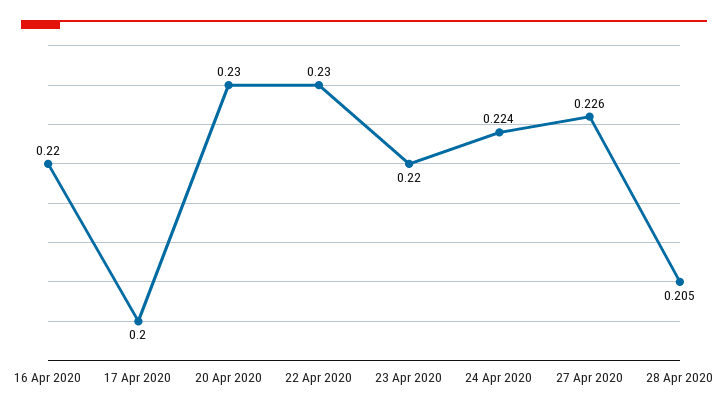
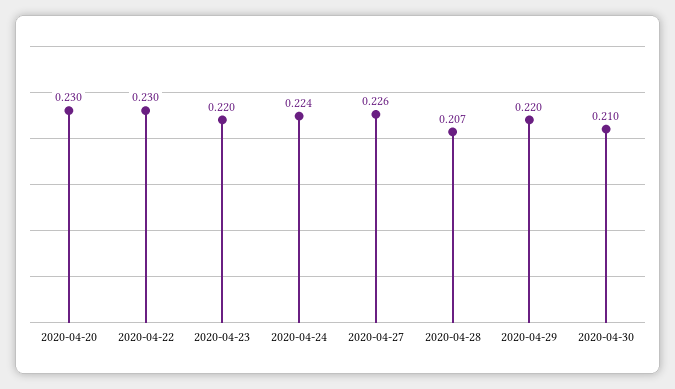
16 Apr 2020: 0.22 -> none
17 Apr 2020: 0.2 -> none
28 Apr 2020: 0.205 -> 0.207
2020-04-29: none -> 0.22
2020-04-30: none -> 0.21

